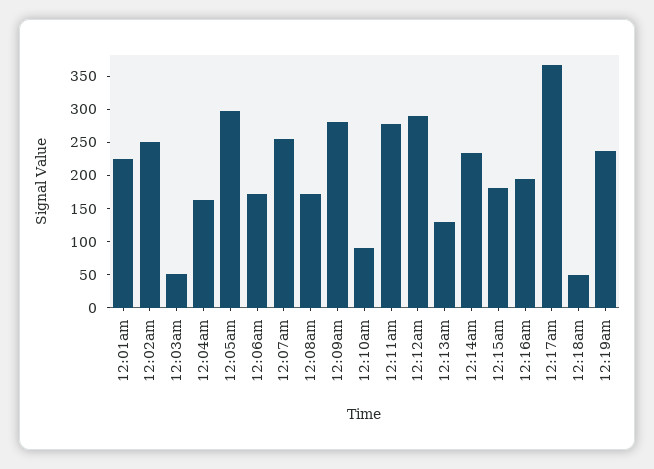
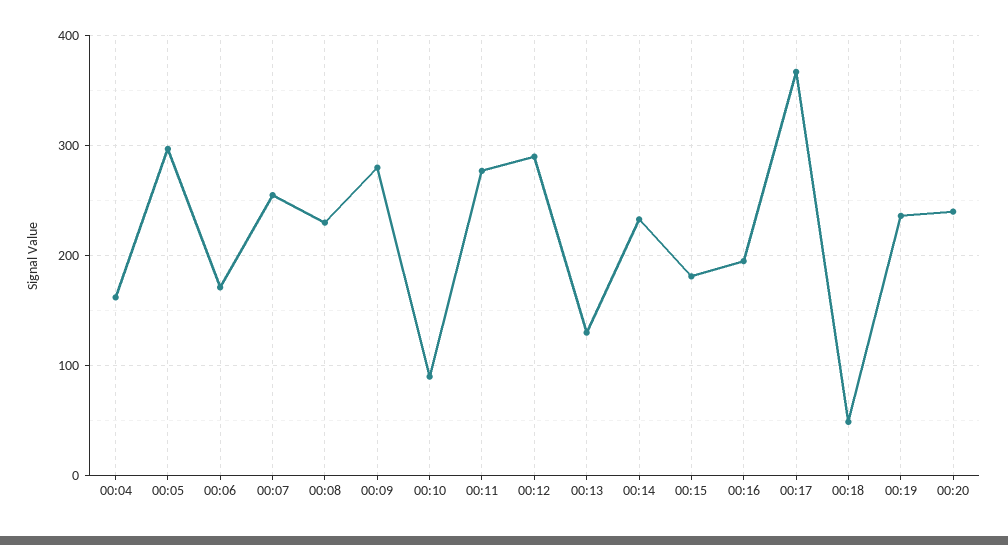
12:01am: 225 -> none
12:02am: 250 -> none
12:03am: 50 -> none
12:08am: 175 -> 230
00:20: none -> 240

